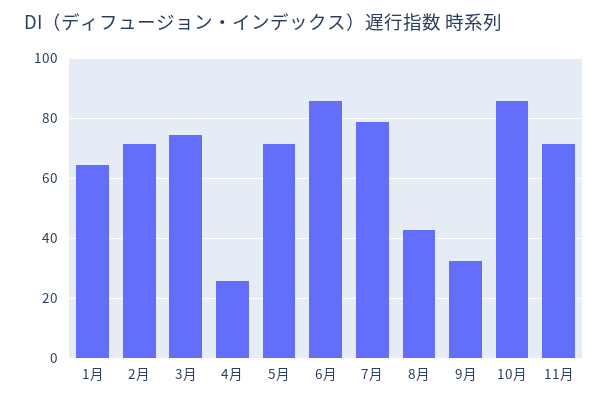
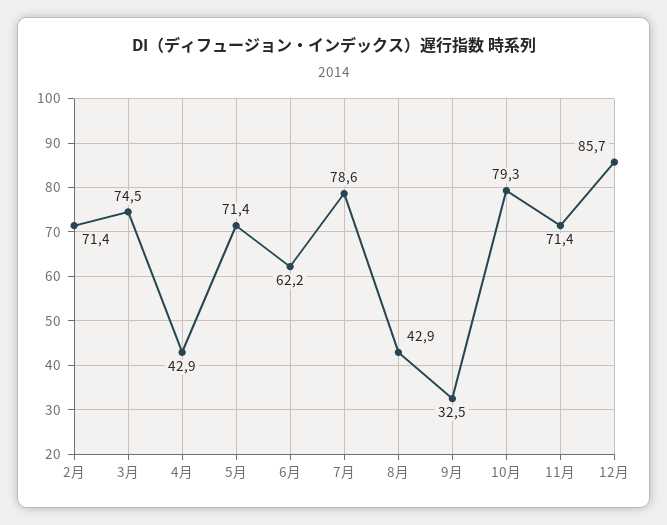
1月: 65 -> none
4月: 25 -> 42.9
6月: 85 -> 62.2
10月: 85 -> 79.3
12月: none -> 85.7

